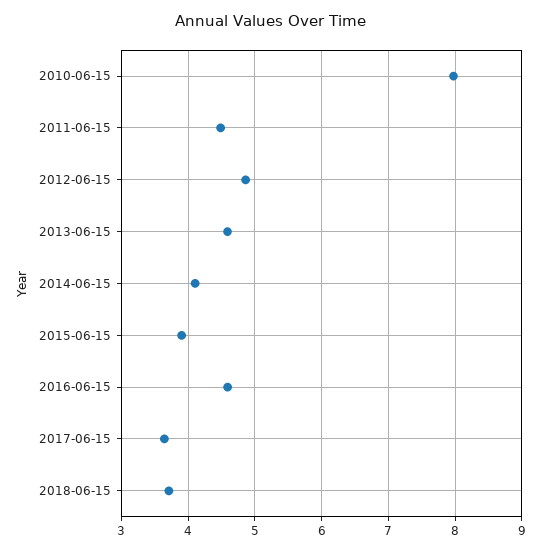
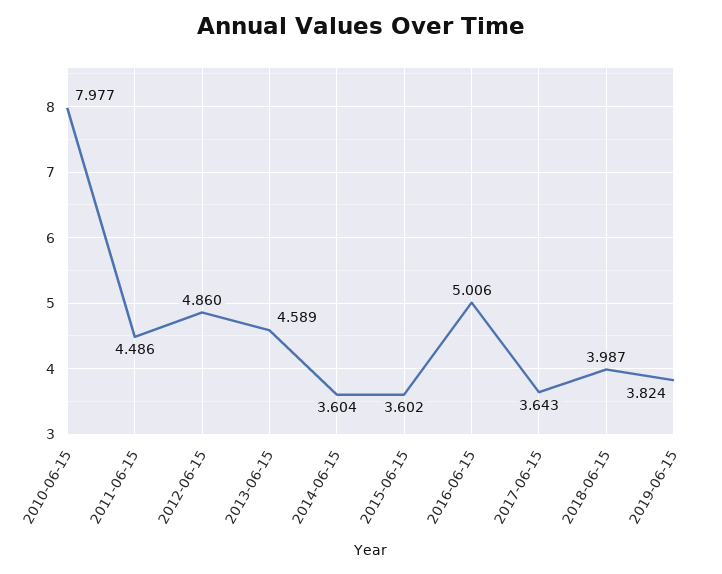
2014-06-15: 4.1 -> 3.604
2015-06-15: 3.9 -> 3.602
2016-06-15: 4.6 -> 5.006
2018-06-15: 3.7 -> 3.987
2019-06-15: none -> 3.824

